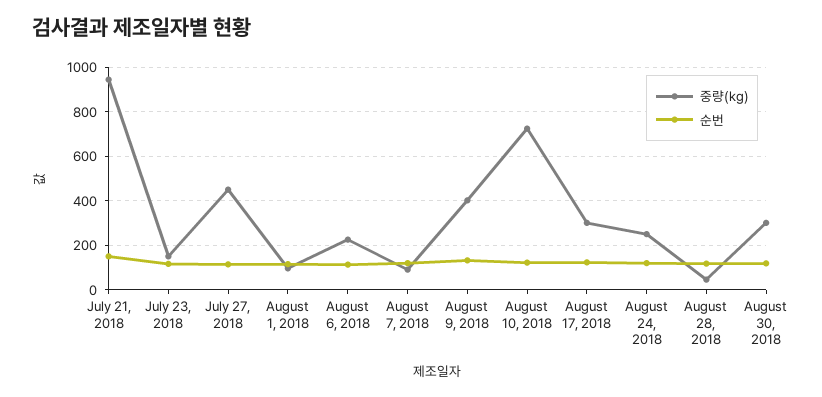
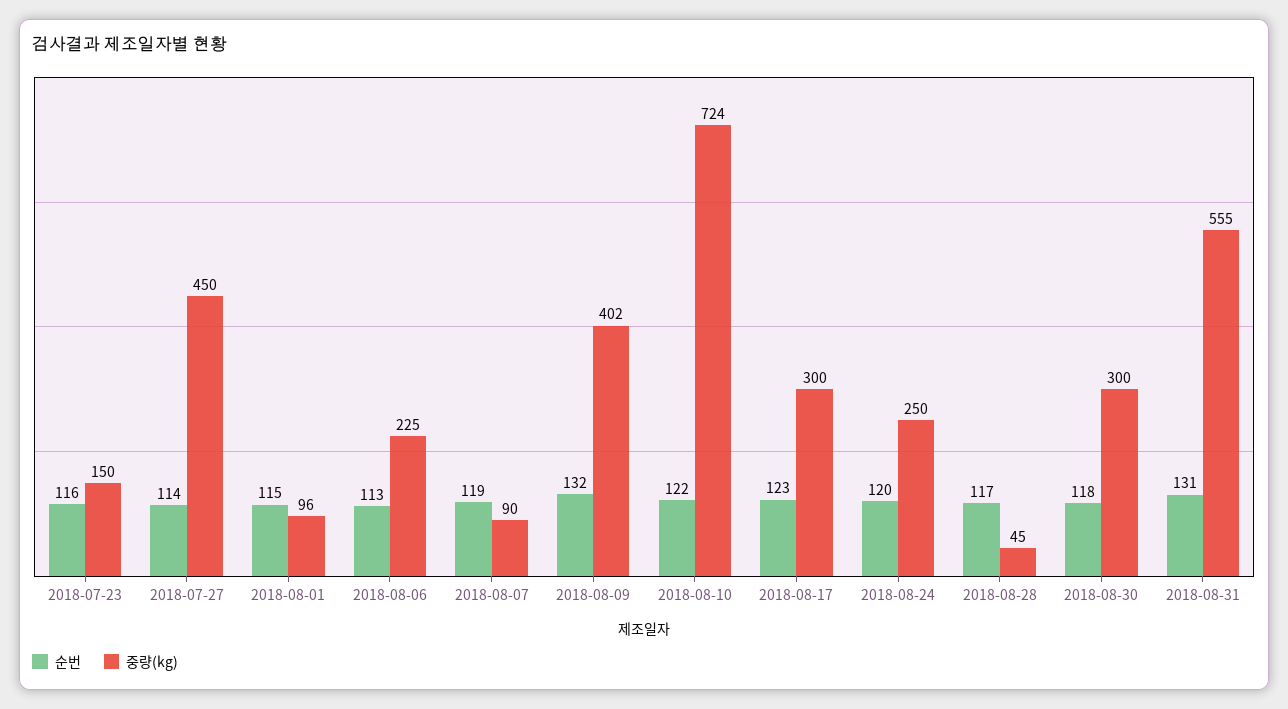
중량(kg), July 21, 2018: 950 -> none
순번, July 21, 2018: 150 -> none
순번, 2018-08-31: none -> 131
중량(kg), 2018-08-31: none -> 555

